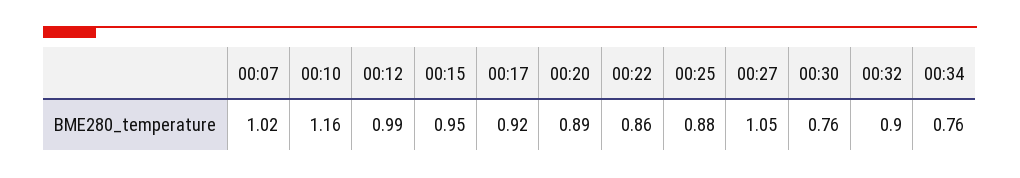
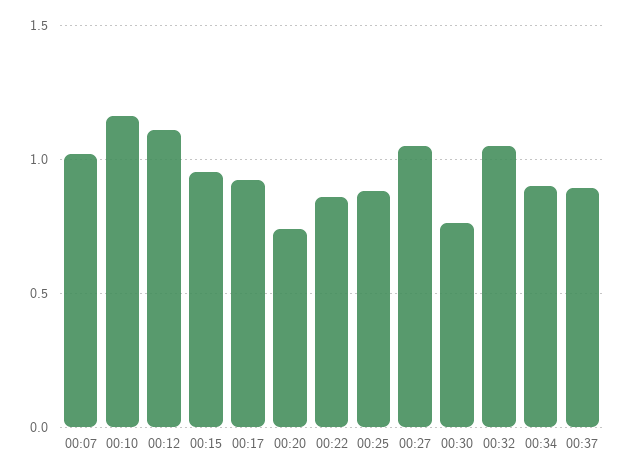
00:12: 0.99 -> 1.1
00:20: 0.89 -> 0.75
00:32: 0.9 -> 1.05
00:34: 0.76 -> 0.9
00:37: none -> 0.9

